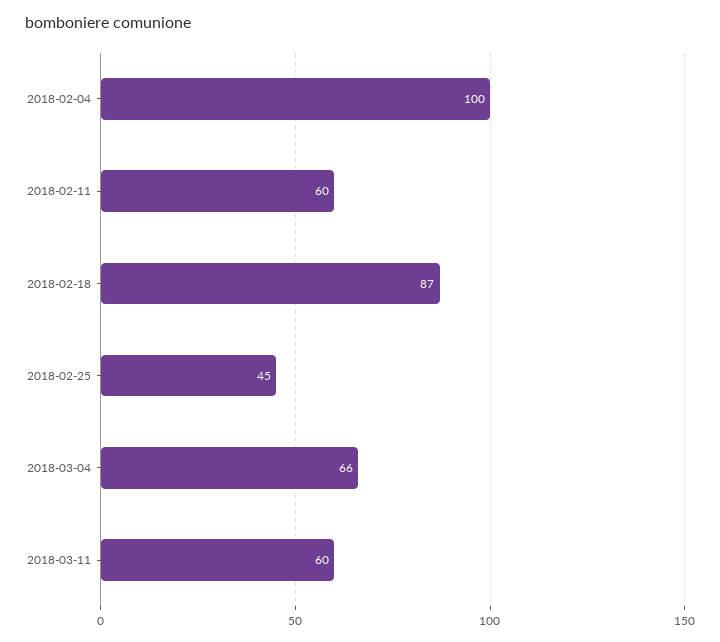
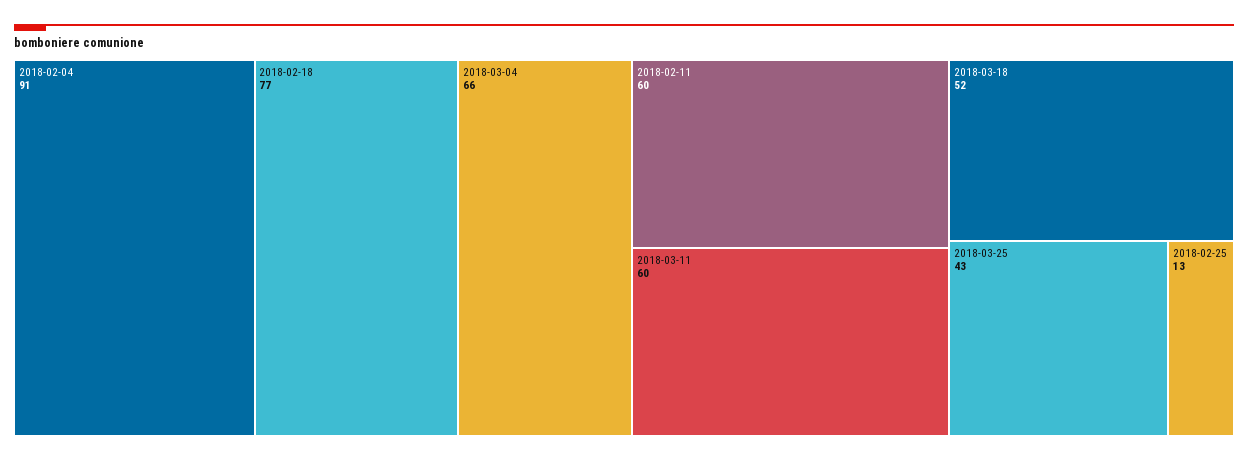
2018-02-04: 100 -> 91
2018-02-18: 87 -> 77
2018-02-25: 45 -> 13
2018-03-18: none -> 52
2018-03-25: none -> 43

